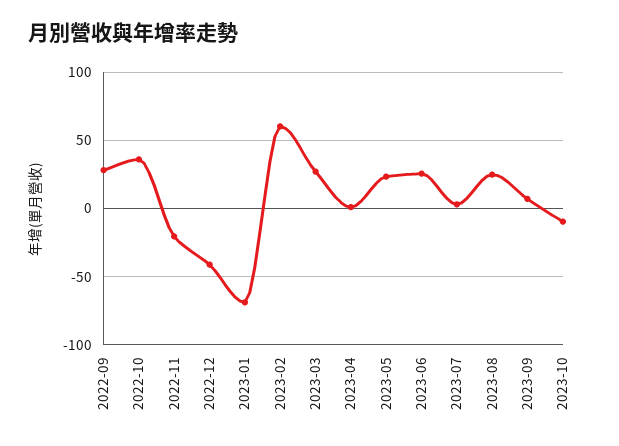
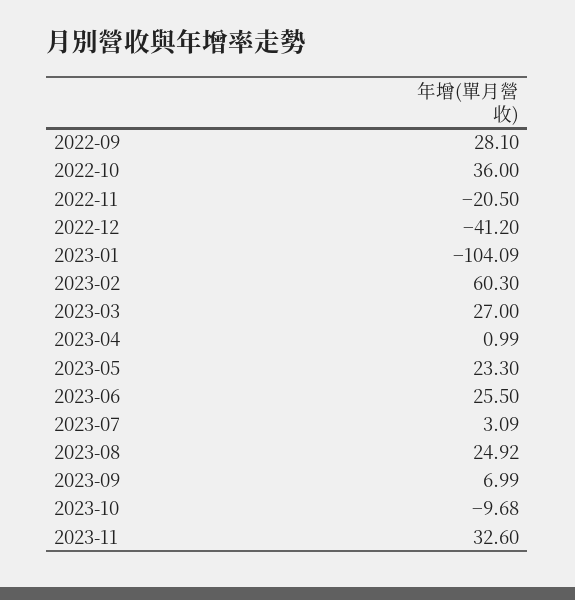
2023-01: -70 -> -104.09
2023-11: none -> 32.6

